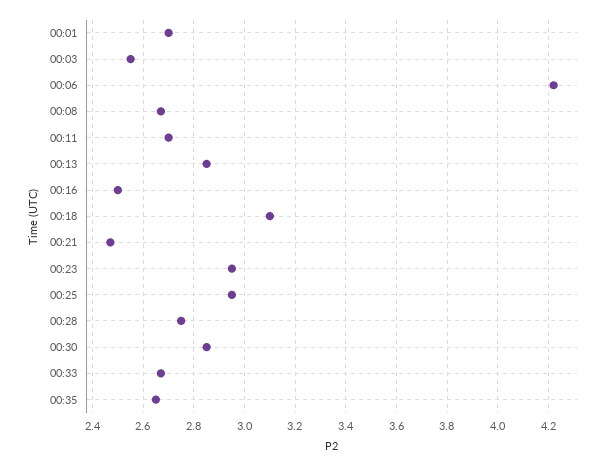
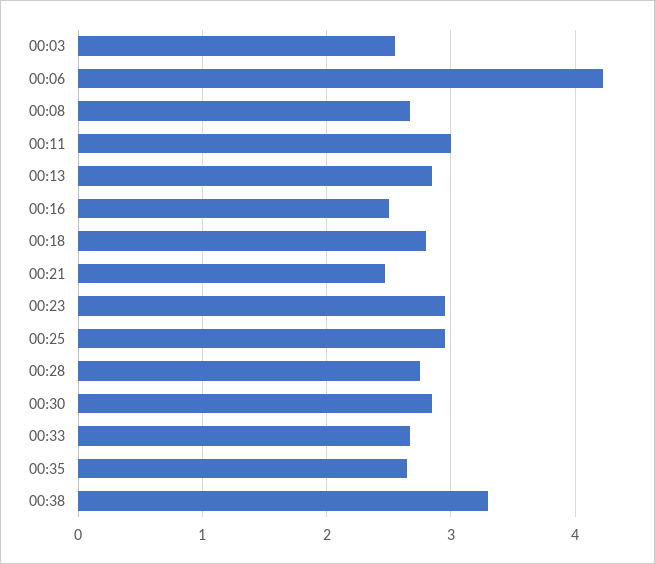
00:01: 2.7 -> none
00:11: 2.7 -> 3
00:18: 3.1 -> 2.8
00:38: none -> 3.3

